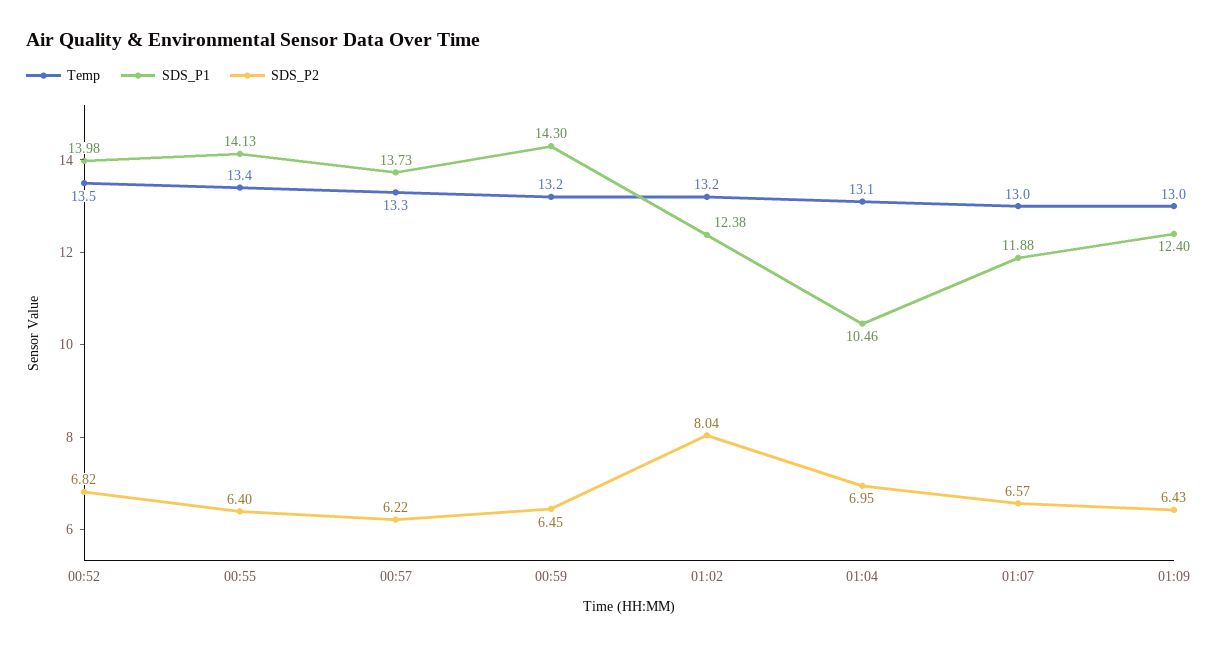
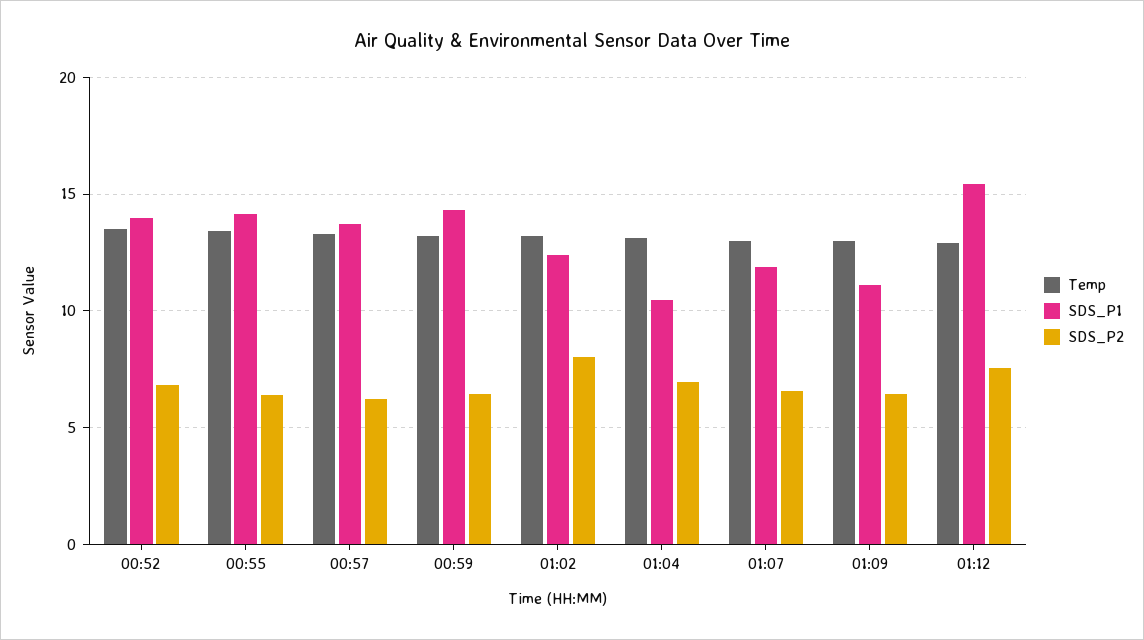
SDS_P1, 01:09: 12.4 -> 11
Temp, 01:12: none -> 13
SDS_P1, 01:12: none -> 15.5
SDS_P2, 01:12: none -> 7.5

